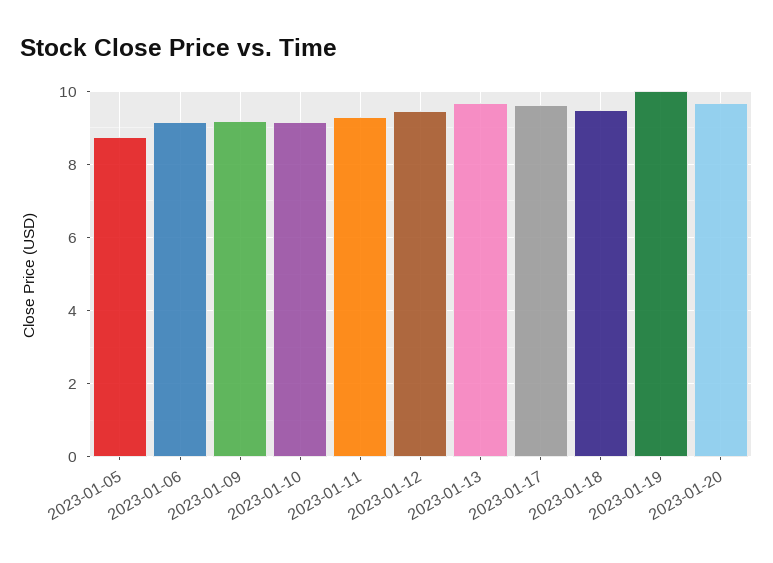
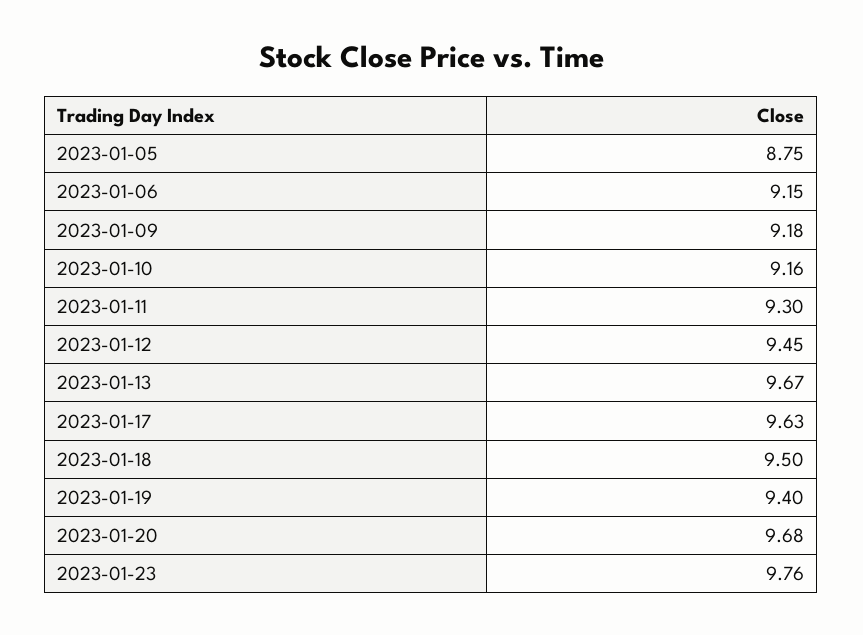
2023-01-19: 10 -> 9.4
2023-01-23: none -> 9.76

